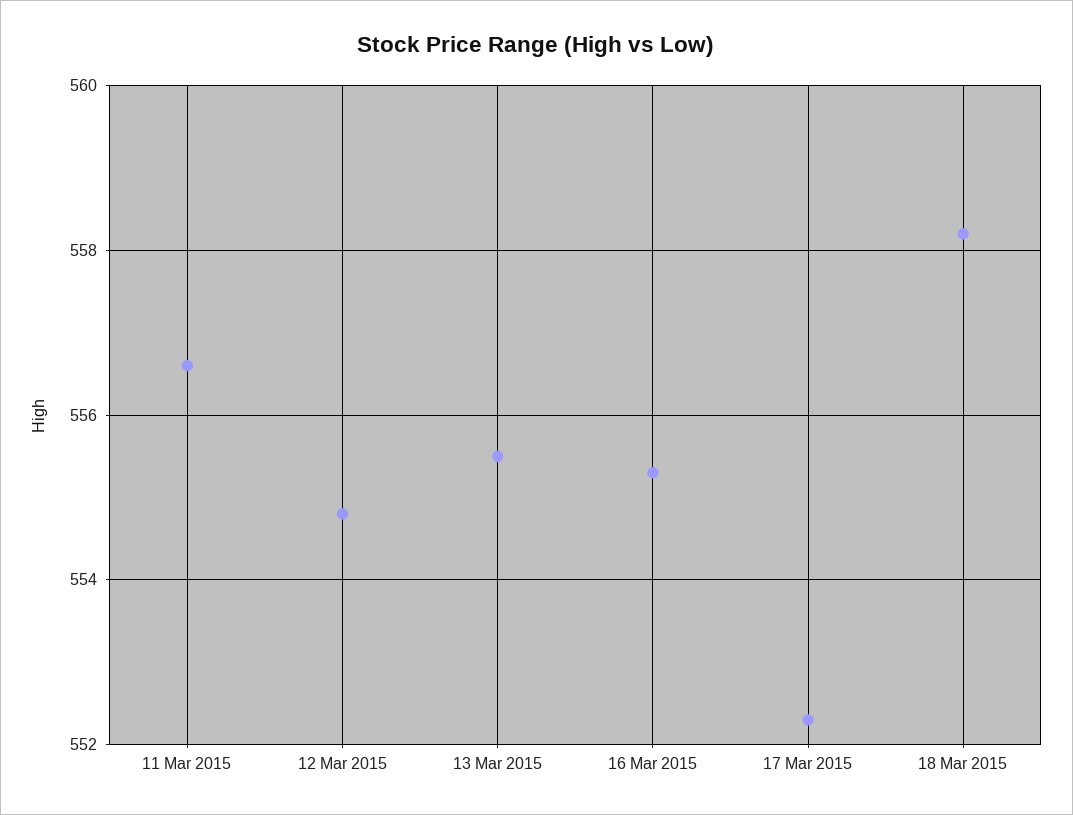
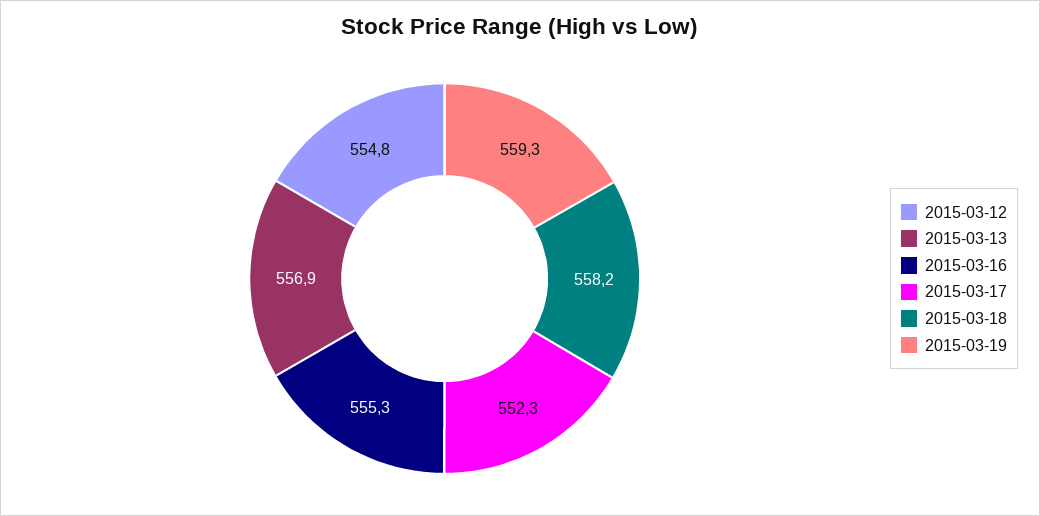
11 Mar 2015: 556.5 -> none
13 Mar 2015: 555.5 -> 556.9
2015-03-19: none -> 559.3

